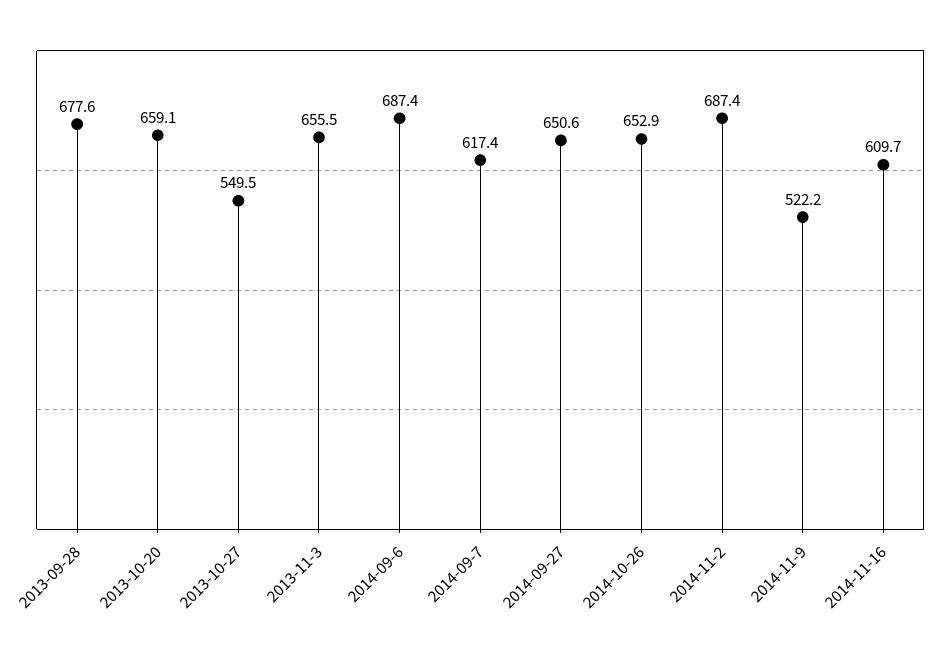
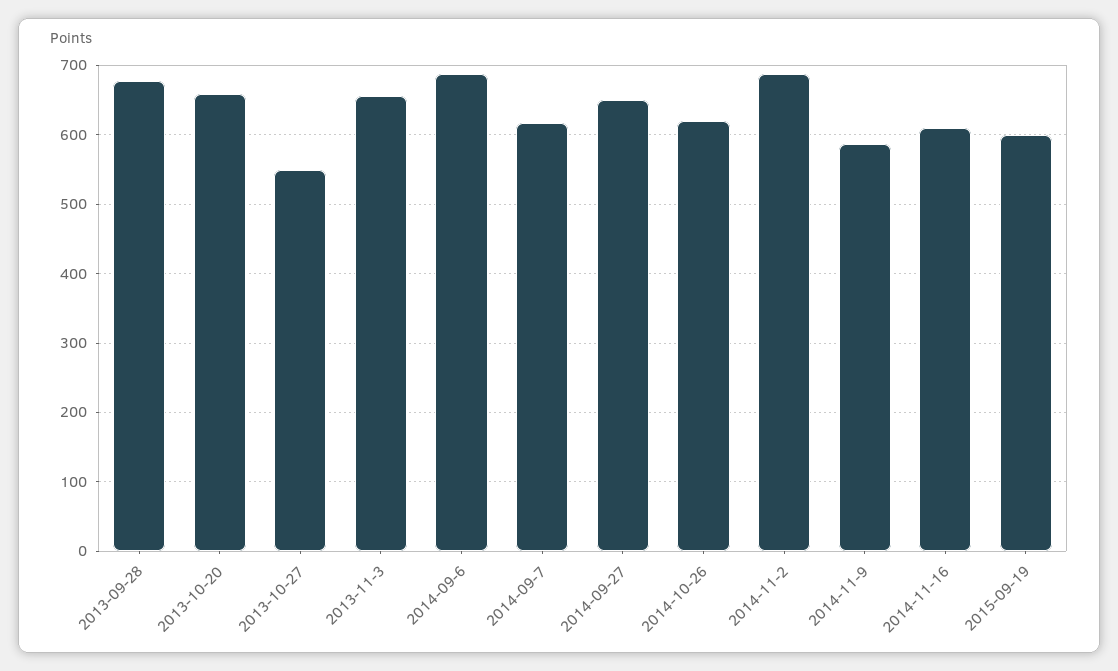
2014-10-26: 652.9 -> 620
2014-11-9: 522.2 -> 590
2015-09-19: none -> 600

